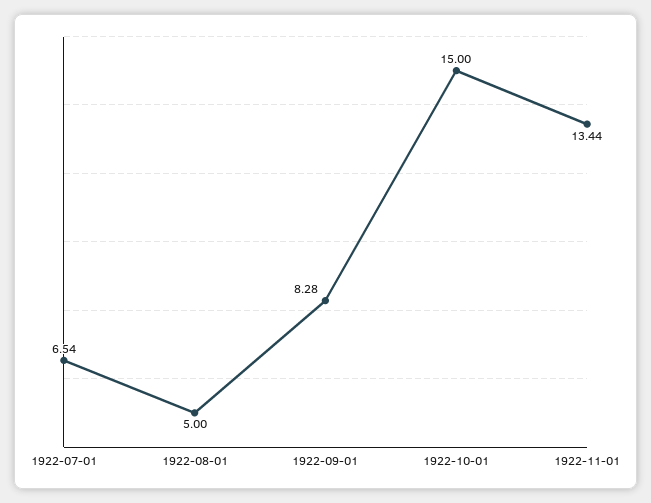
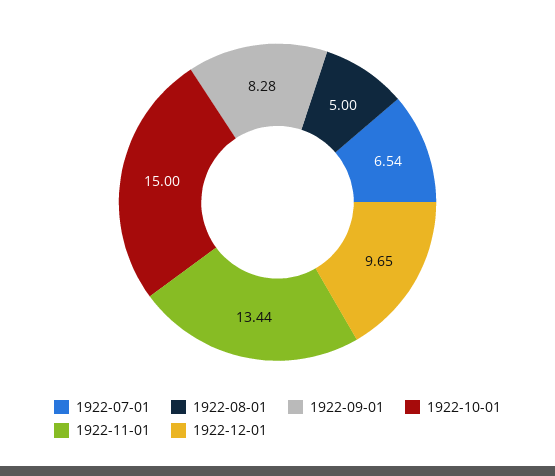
1922-12-01: none -> 9.65

